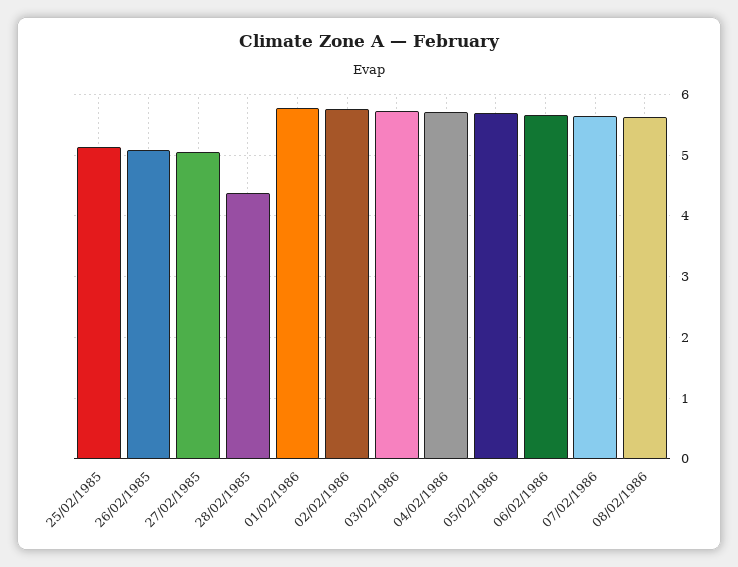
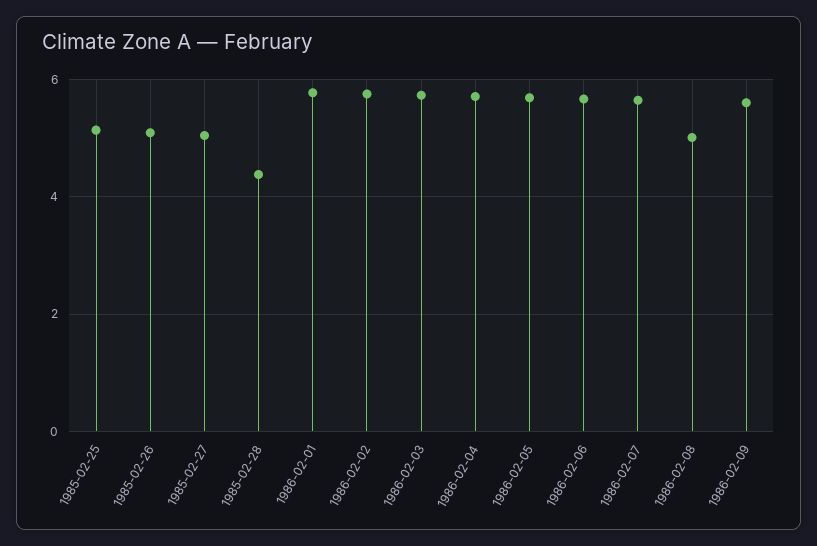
08/02/1986: 5.6 -> 5
1986-02-09: none -> 5.6

